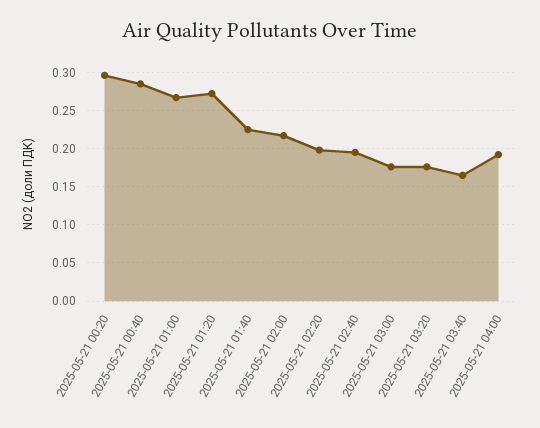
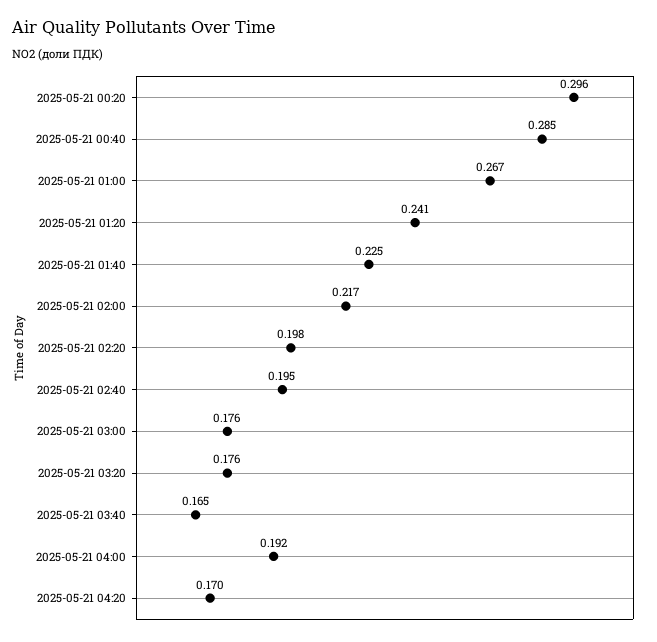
2025-05-21 01:20: 0.27 -> 0.241
2025-05-21 04:20: none -> 0.17

